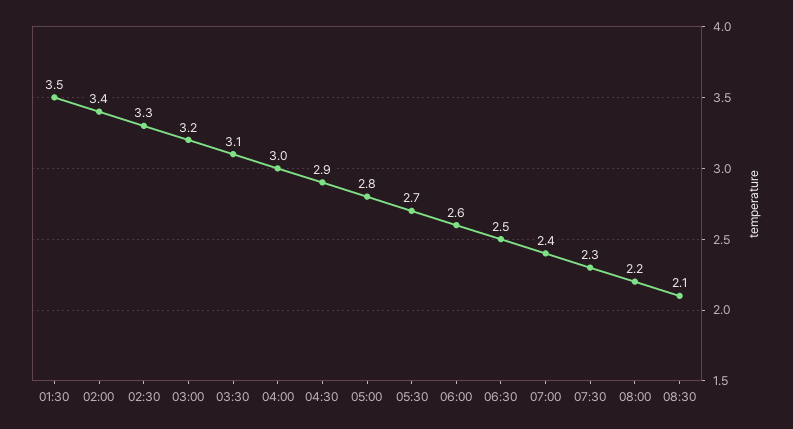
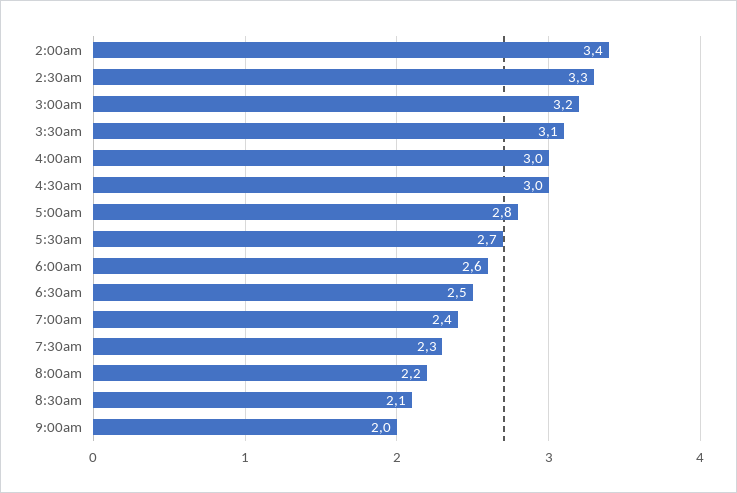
01:30: 3.5 -> none
04:30: 2.9 -> 3
9:00am: none -> 2

